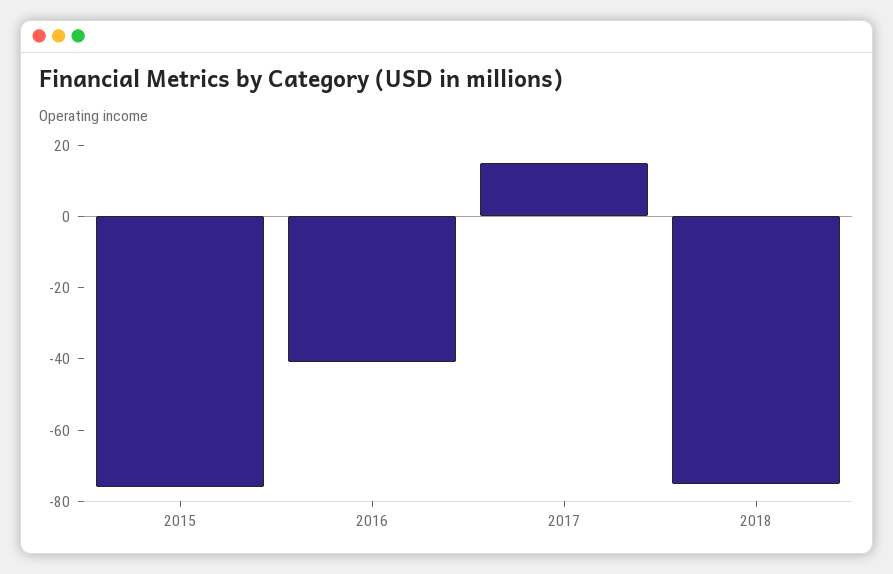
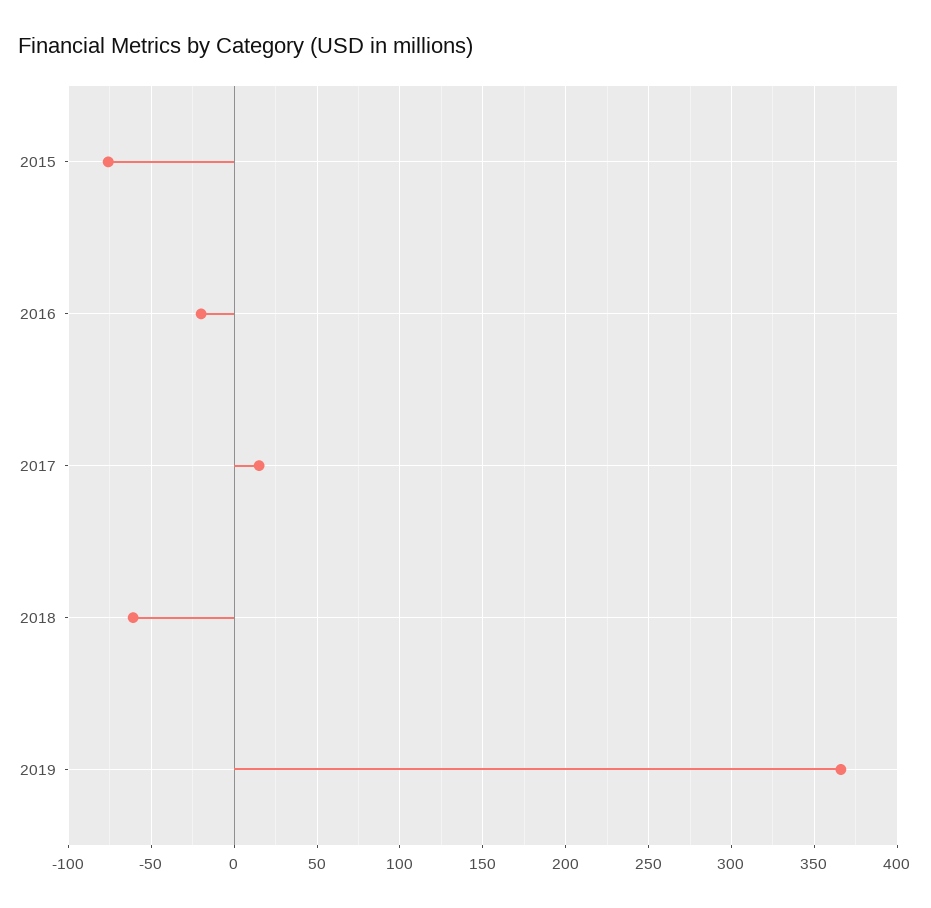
2016: -40 -> -20
2018: -75 -> -60
2019: none -> 365

